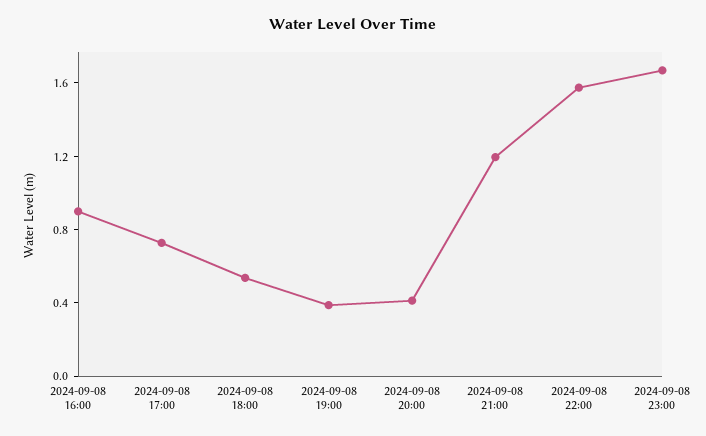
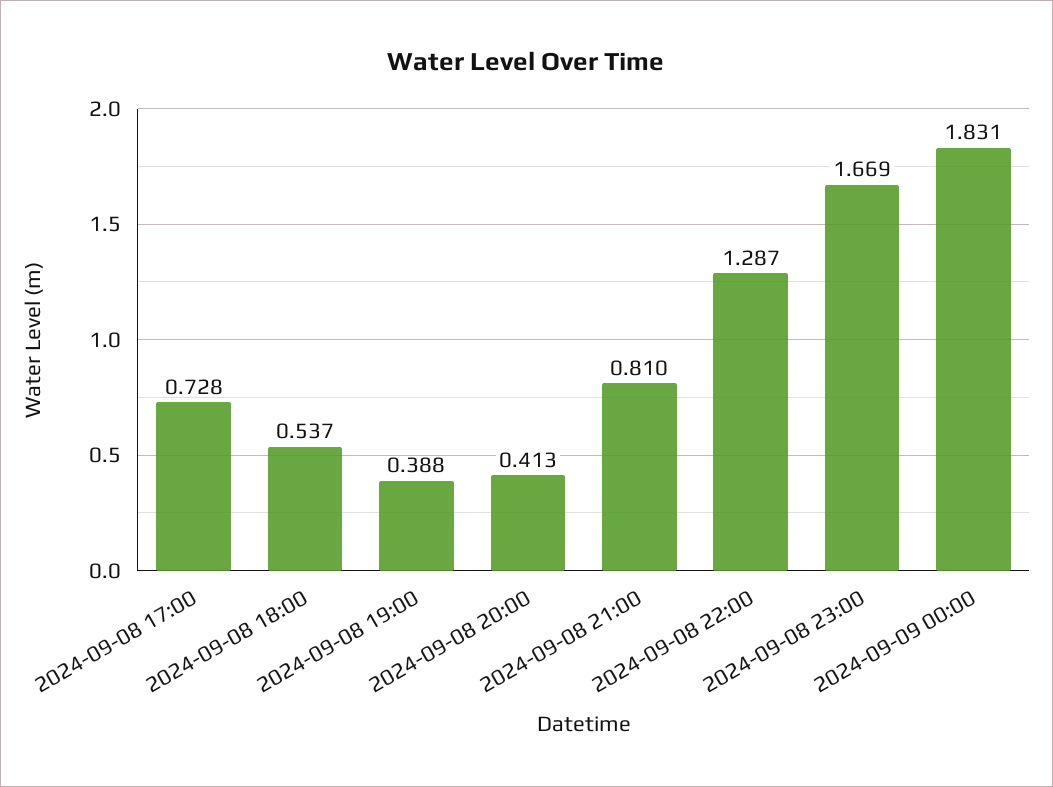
2024-09-08 16:00: 0.9 -> none
2024-09-08 21:00: 1.2 -> 0.81
2024-09-08 22:00: 1.6 -> 1.287
2024-09-09 00:00: none -> 1.831

